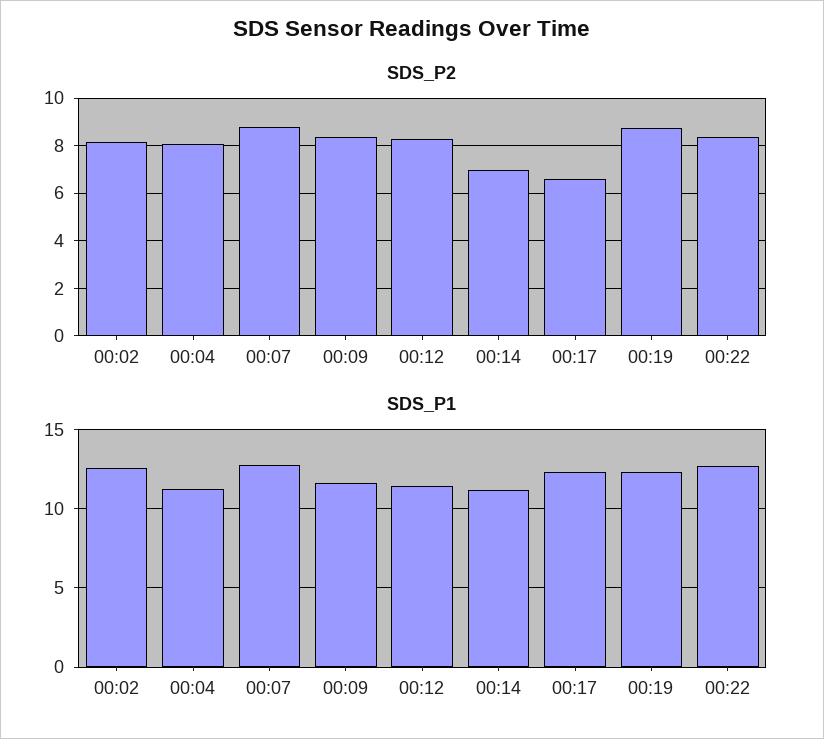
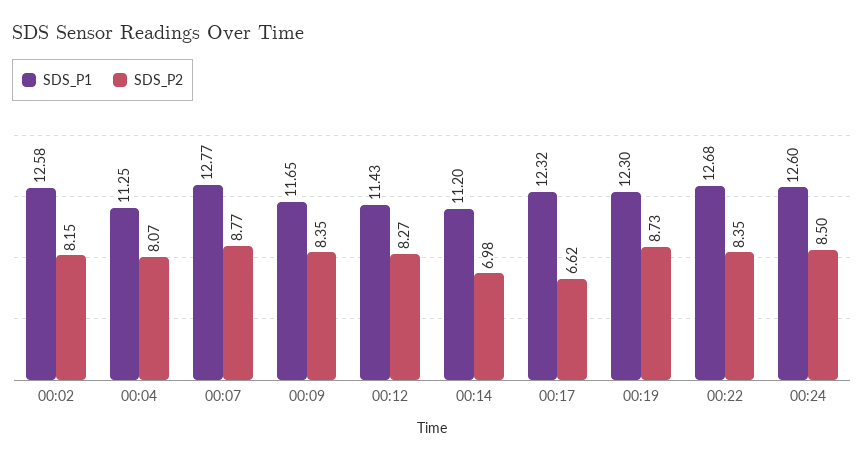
SDS_P1, 00:24: none -> 12.6
SDS_P2, 00:24: none -> 8.5

